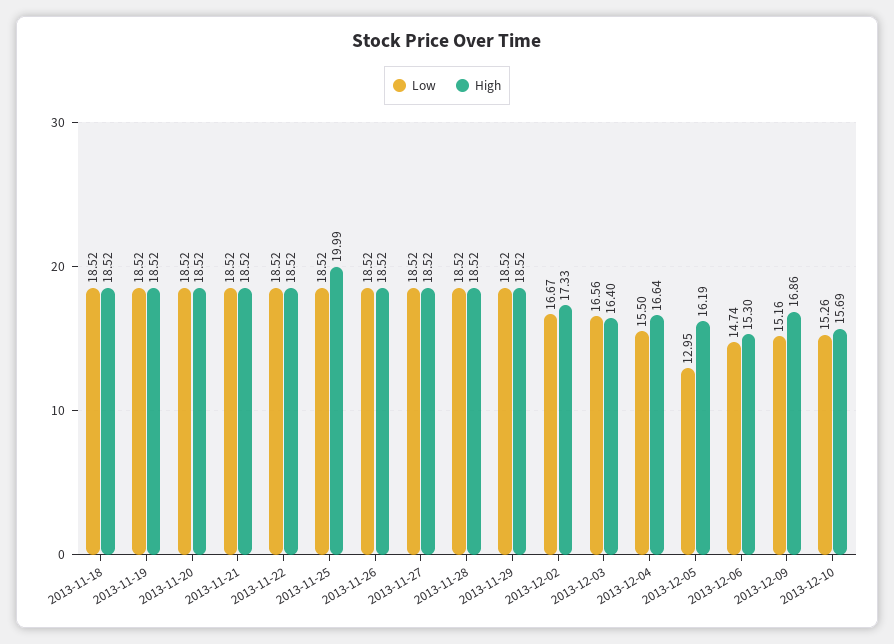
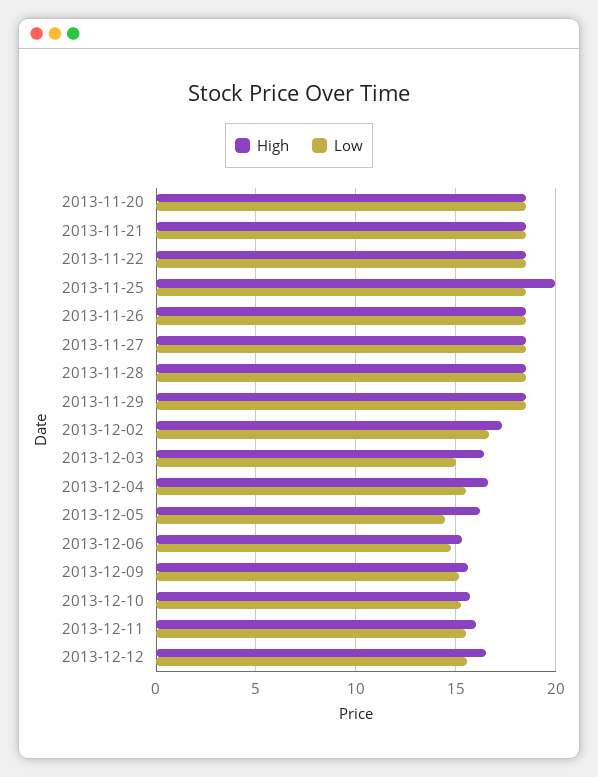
Low, 2013-11-18: 18.52 -> none
High, 2013-11-18: 18.52 -> none
Low, 2013-11-19: 18.52 -> none
High, 2013-11-19: 18.52 -> none
Low, 2013-12-03: 16.56 -> 15
Low, 2013-12-05: 12.95 -> 14.5
High, 2013-12-09: 16.86 -> 15.5
High, 2013-12-11: none -> 16
Low, 2013-12-11: none -> 15.5
High, 2013-12-12: none -> 16.5
Low, 2013-12-12: none -> 15.5

